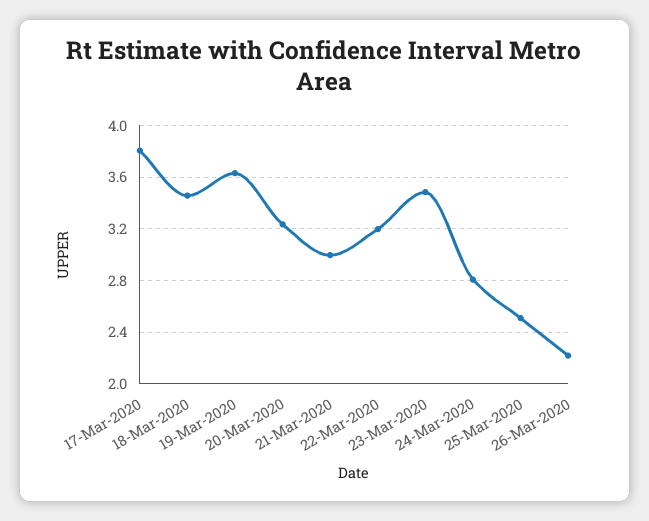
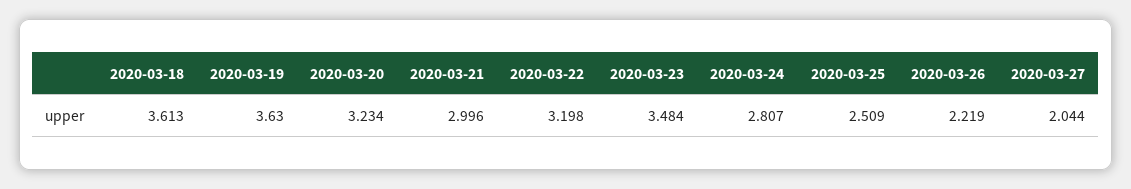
17-Mar-2020: 3.8 -> none
18-Mar-2020: 3.45 -> 3.613
2020-03-27: none -> 2.044

